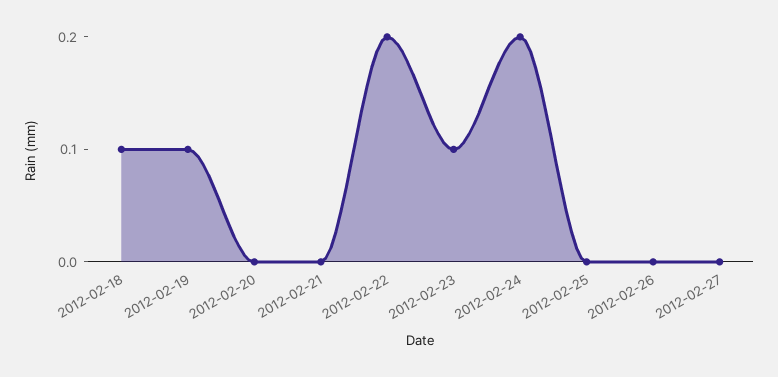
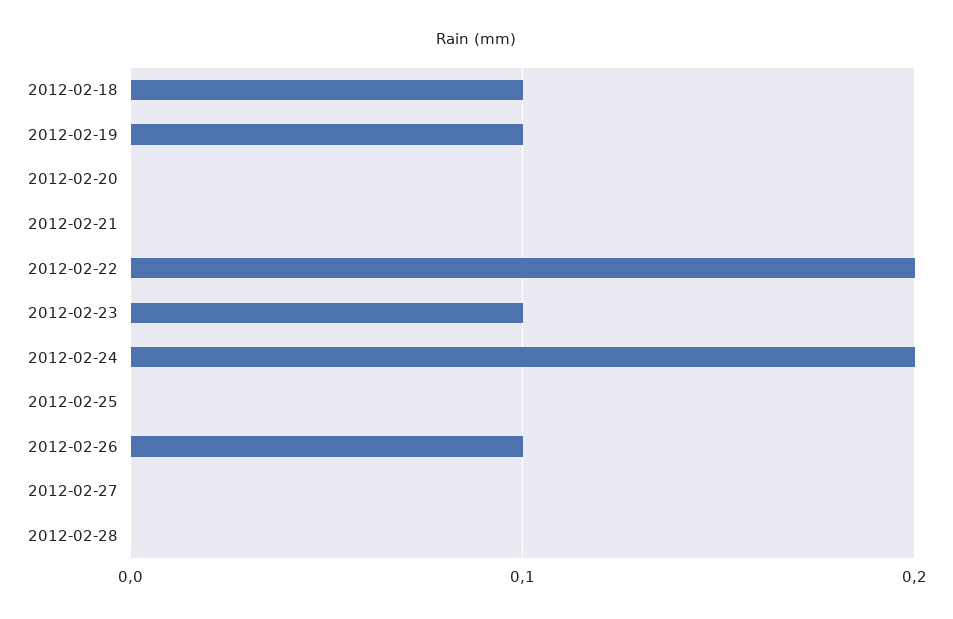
2012-02-26: 0 -> 0.1
2012-02-28: none -> 0

